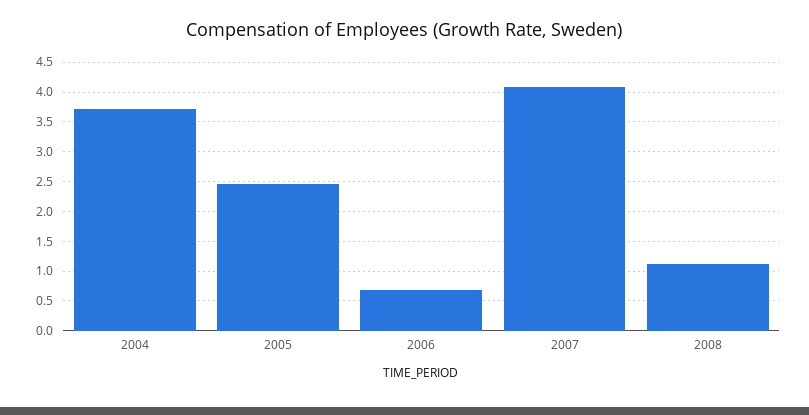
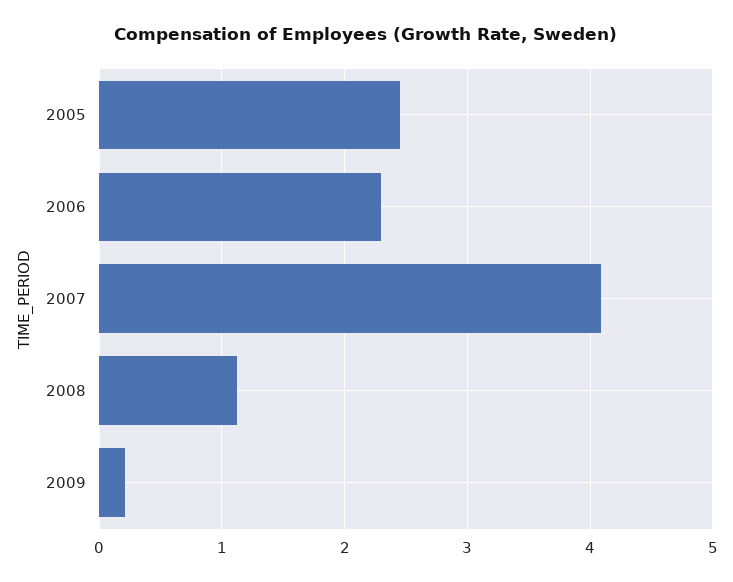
2004: 3.75 -> none
2006: 0.75 -> 2.3
2009: none -> 0.2

